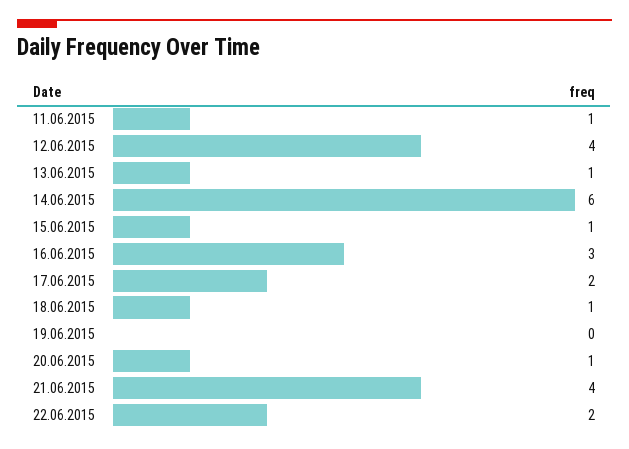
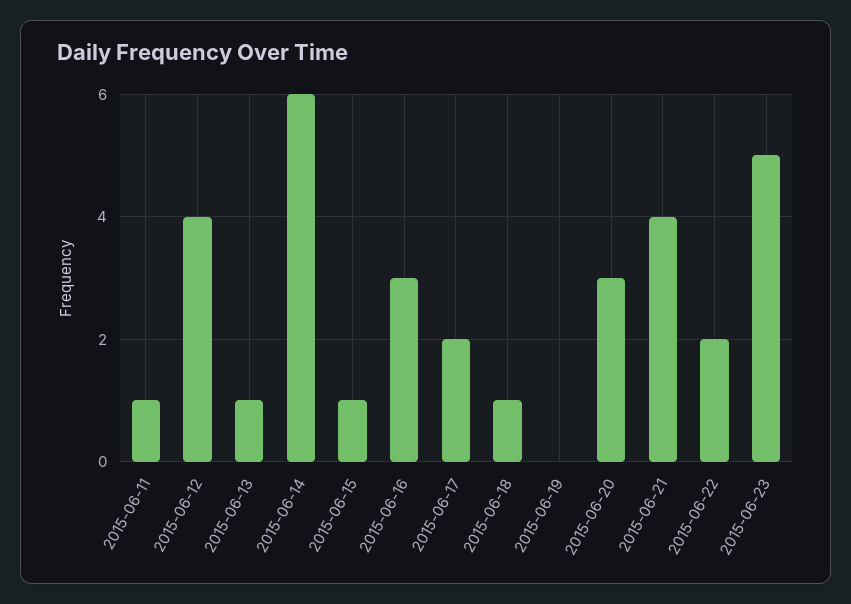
20.06.2015: 1 -> 3
2015-06-23: none -> 5

